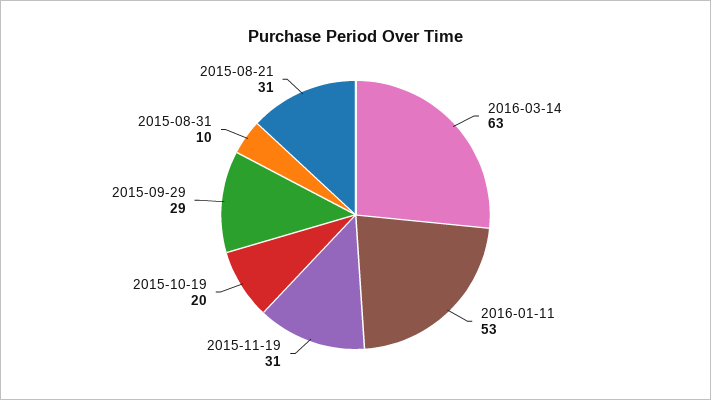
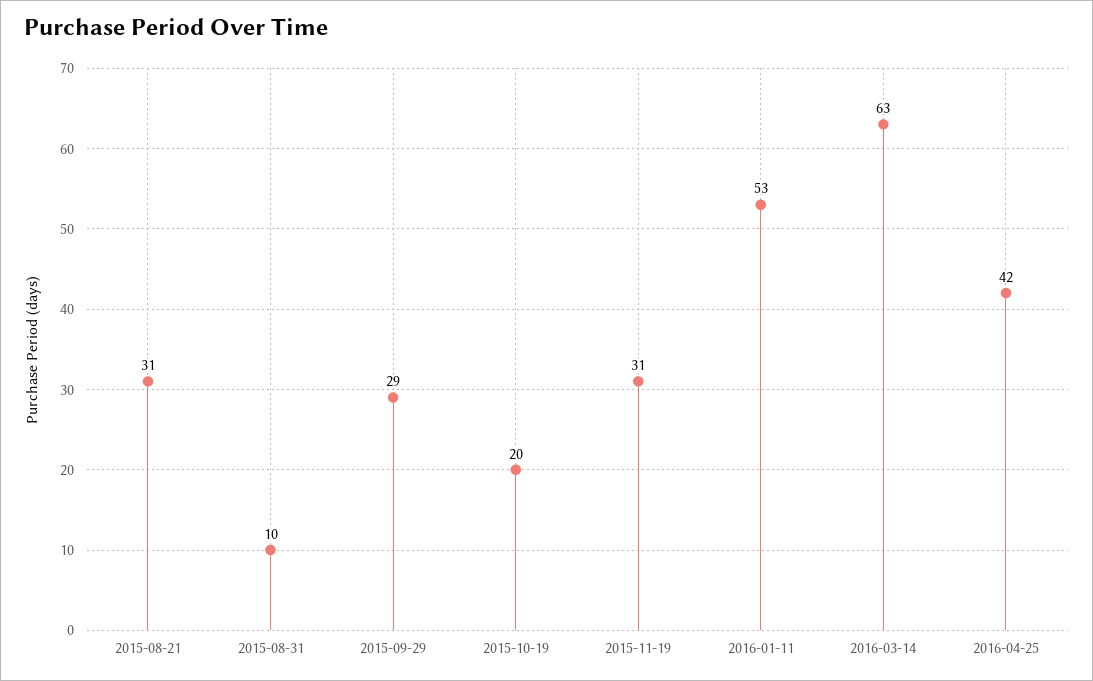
2016-04-25: none -> 42

